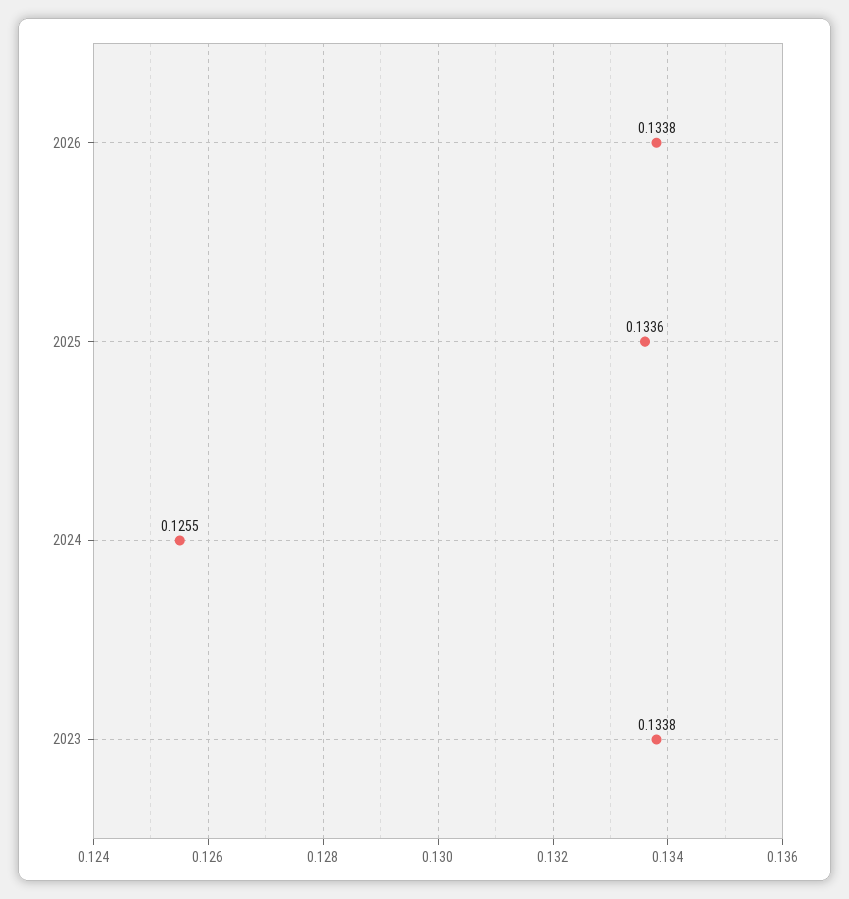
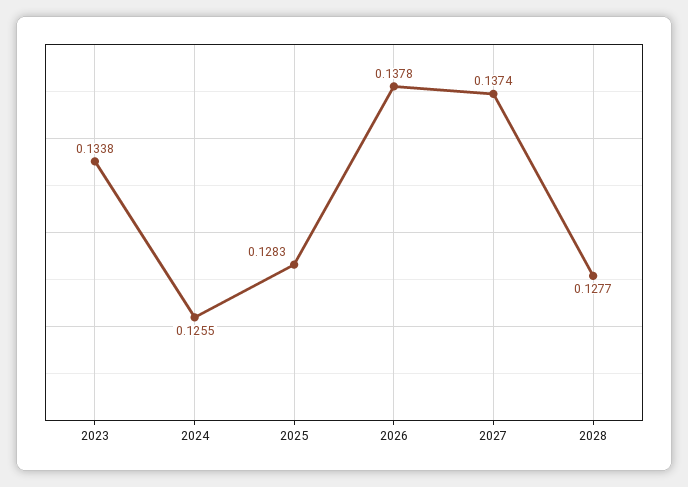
2026: 0.1338 -> 0.1378
2025: 0.1336 -> 0.1283
2027: none -> 0.1374
2028: none -> 0.1277

